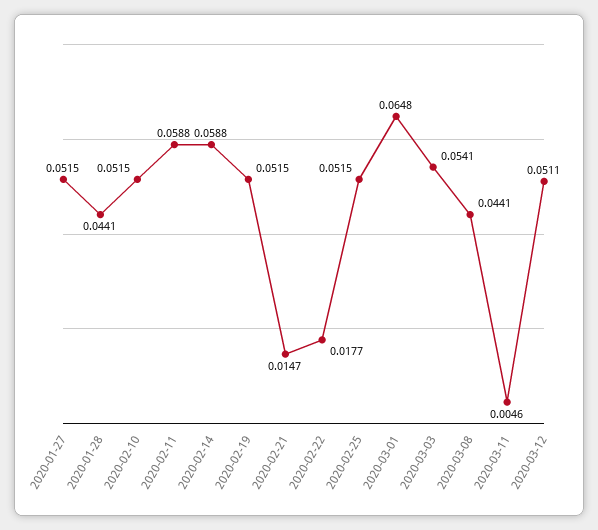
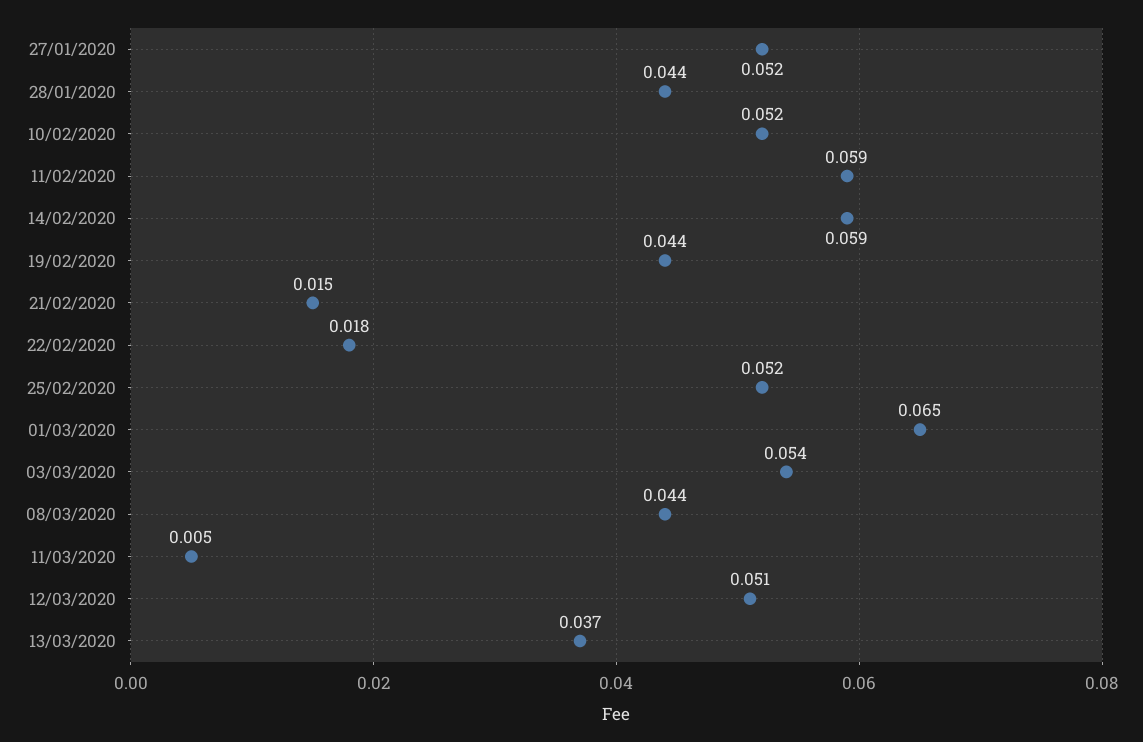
2020-02-19: 0.0515 -> 0.044
13/03/2020: none -> 0.037

